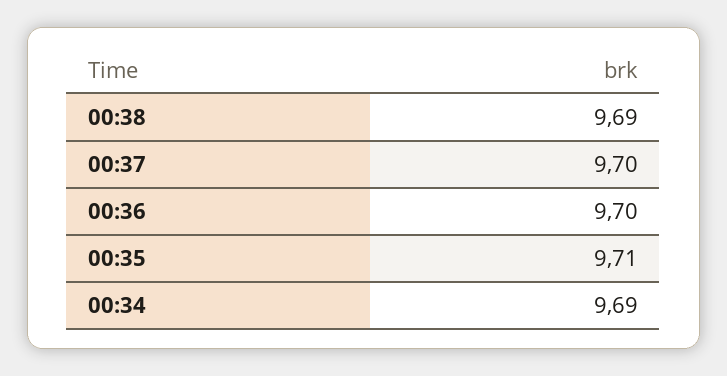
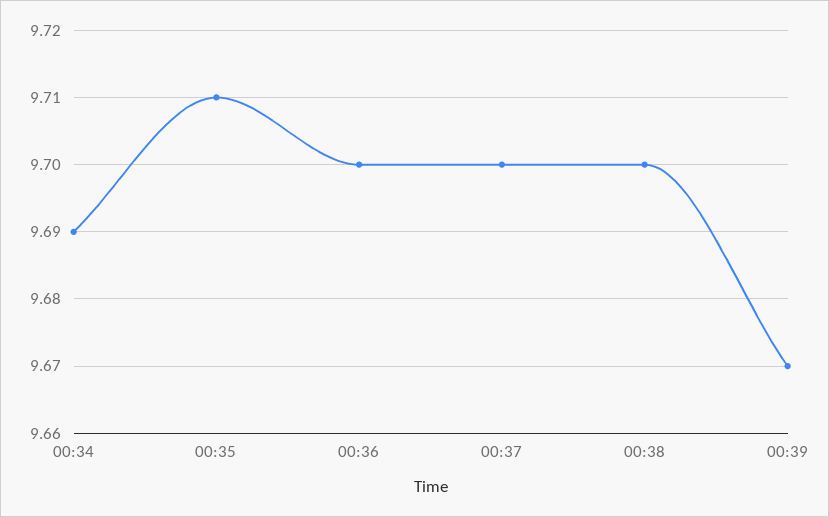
00:38: 9.69 -> 9.7
00:39: none -> 9.67

